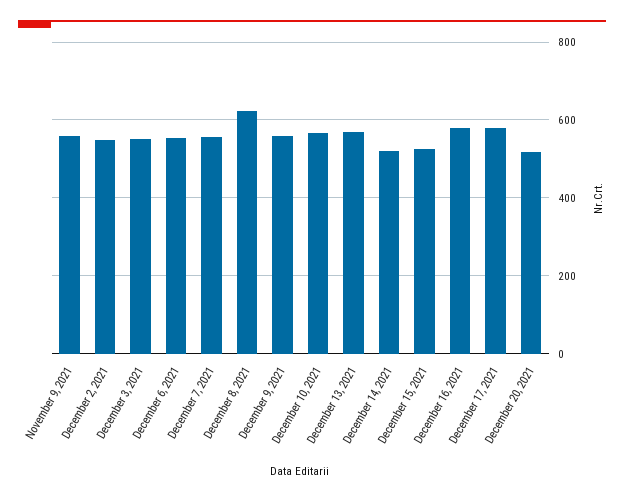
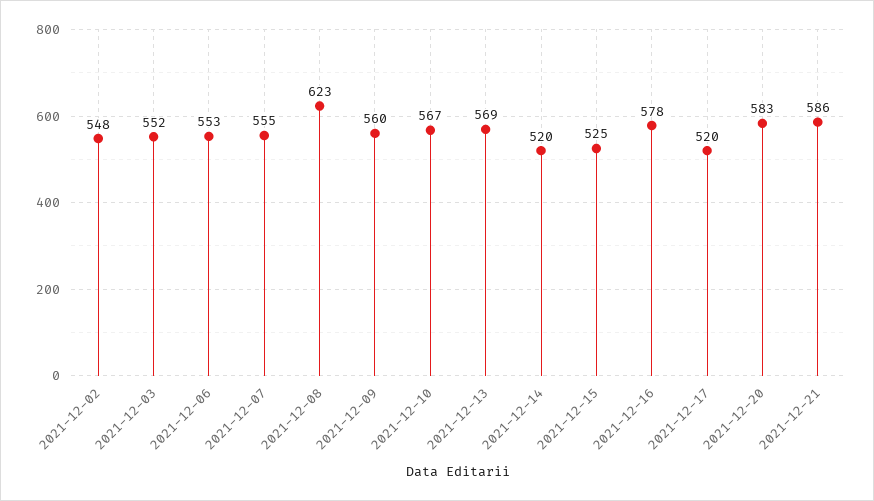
November 9, 2021: 560 -> none
December 17, 2021: 580 -> 520
December 20, 2021: 520 -> 583
2021-12-21: none -> 586

